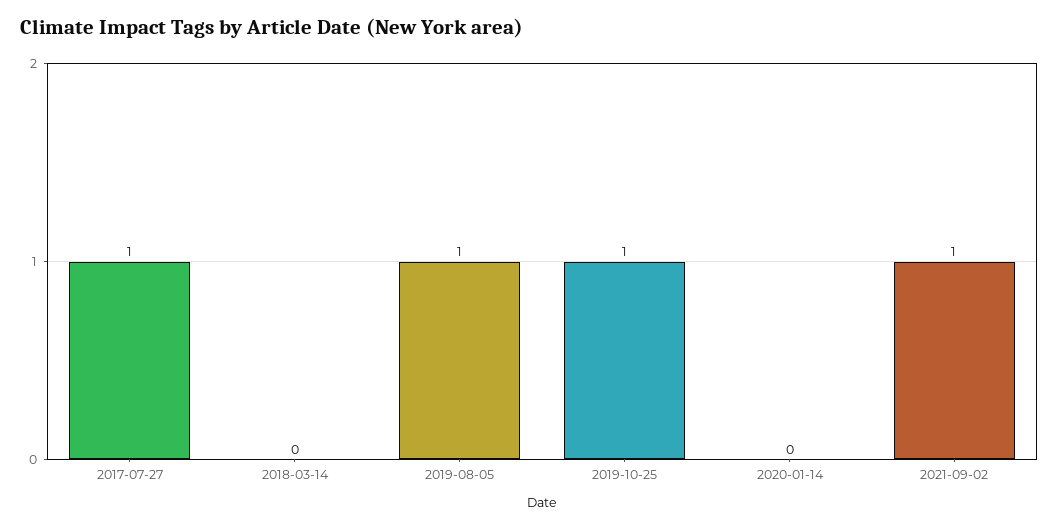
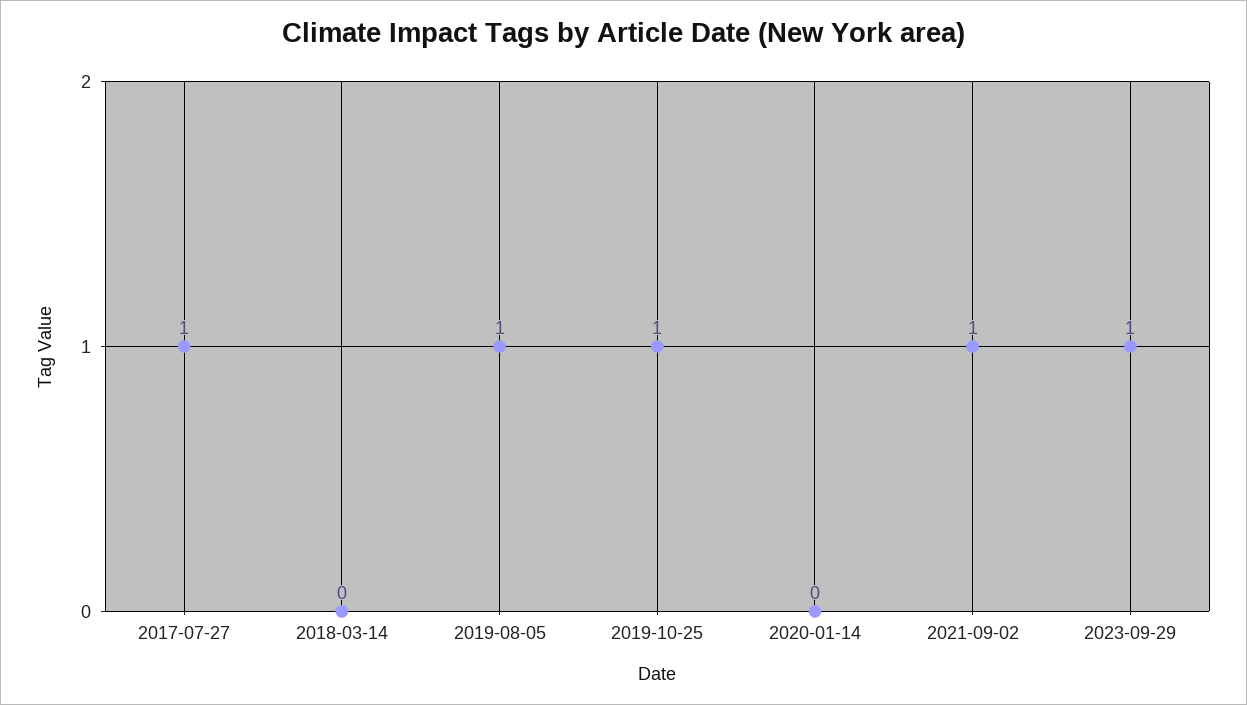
2023-09-29: none -> 1

